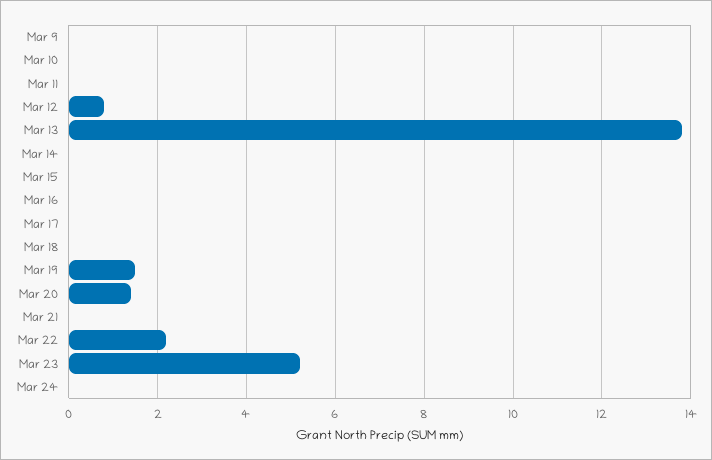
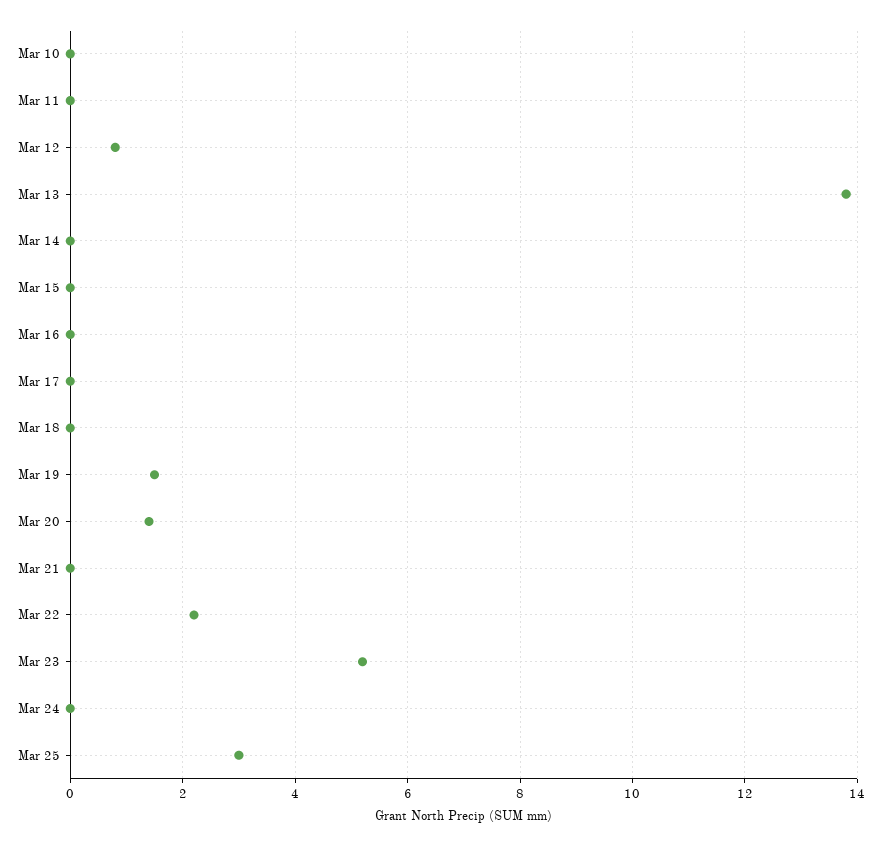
Mar 9: 0 -> none
Mar 25: none -> 3

